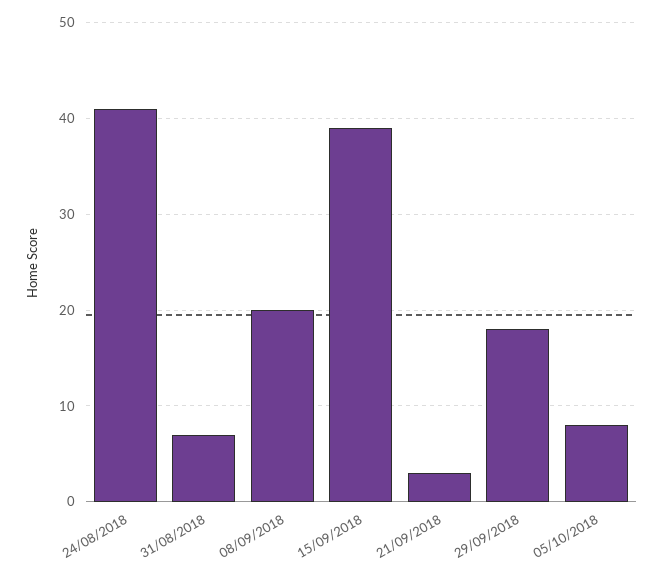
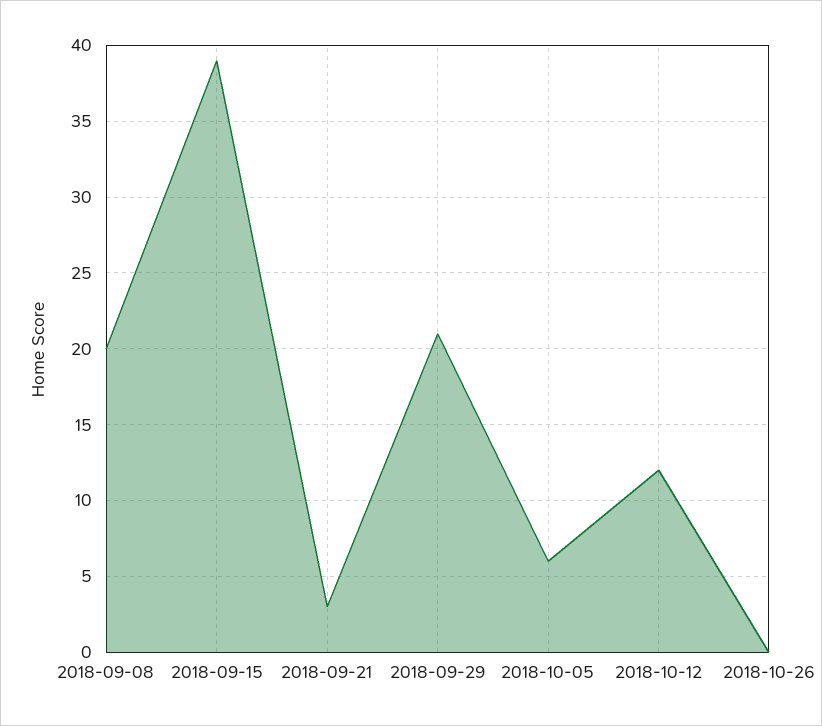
24/08/2018: 41 -> none
31/08/2018: 7 -> none
29/09/2018: 18 -> 21
05/10/2018: 8 -> 6
2018-10-12: none -> 12
2018-10-26: none -> 0

